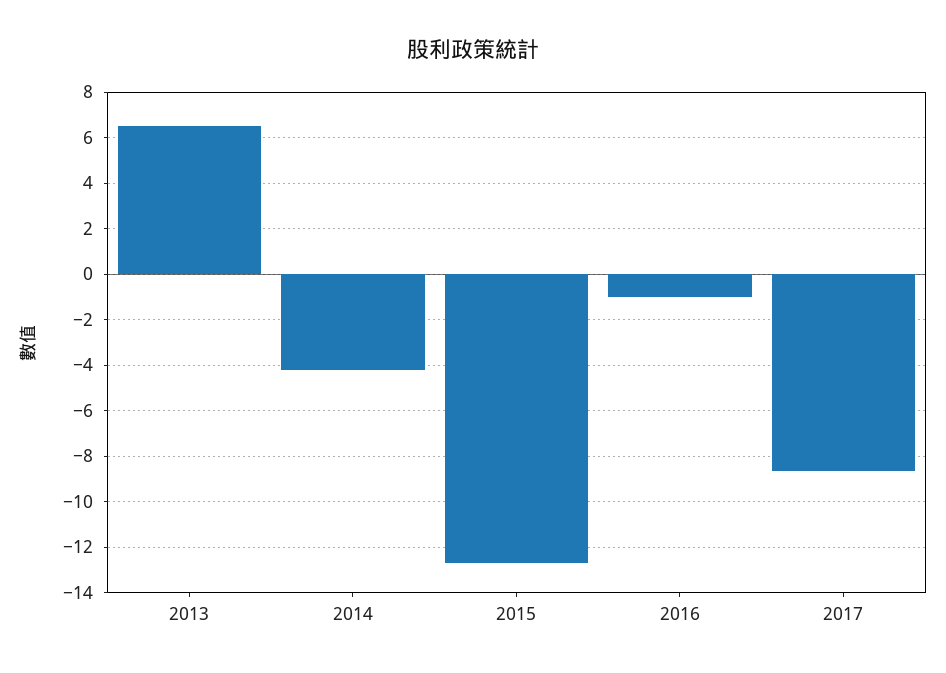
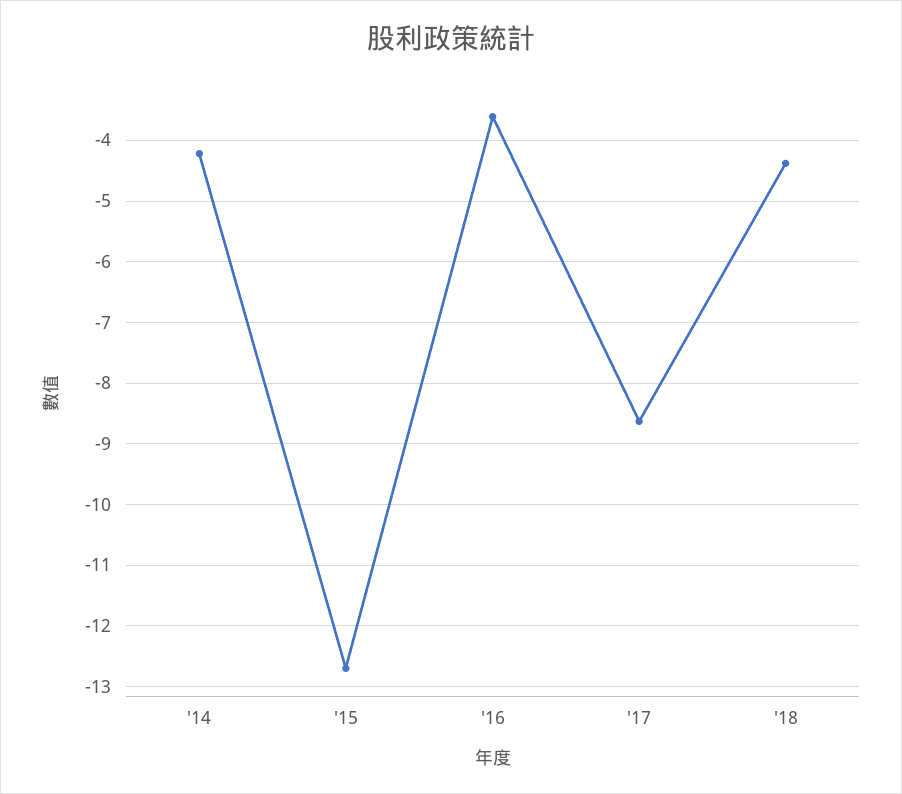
2013: 6.5 -> none
2016: -1 -> -3.6
'18: none -> -4.4

